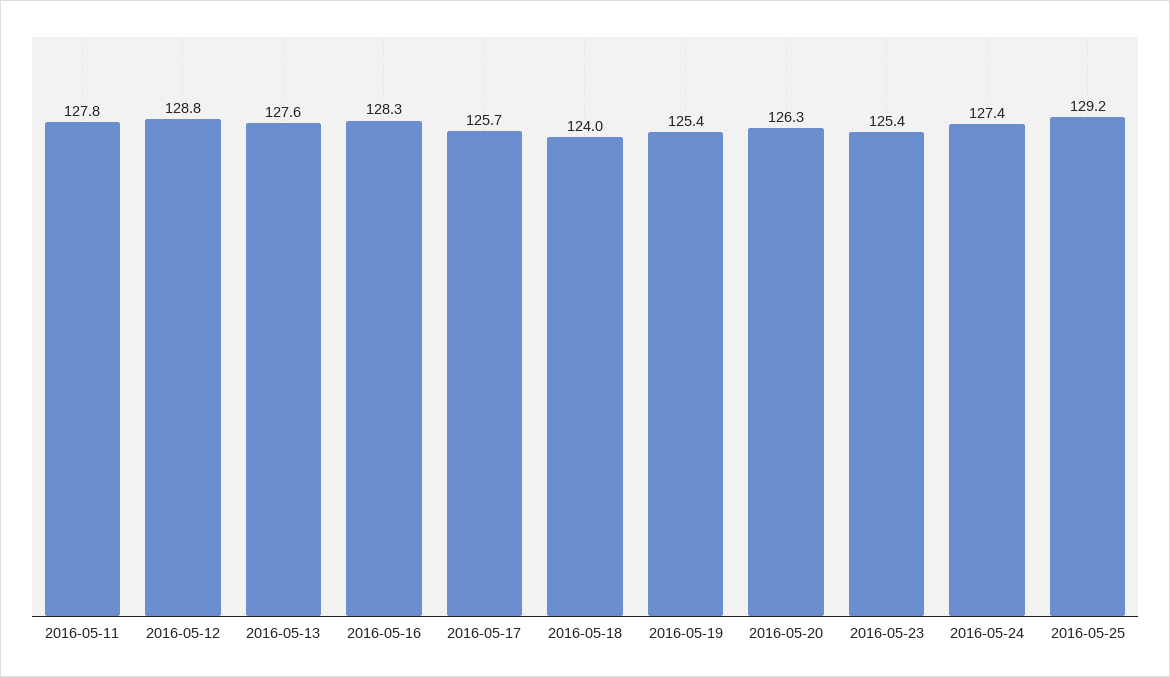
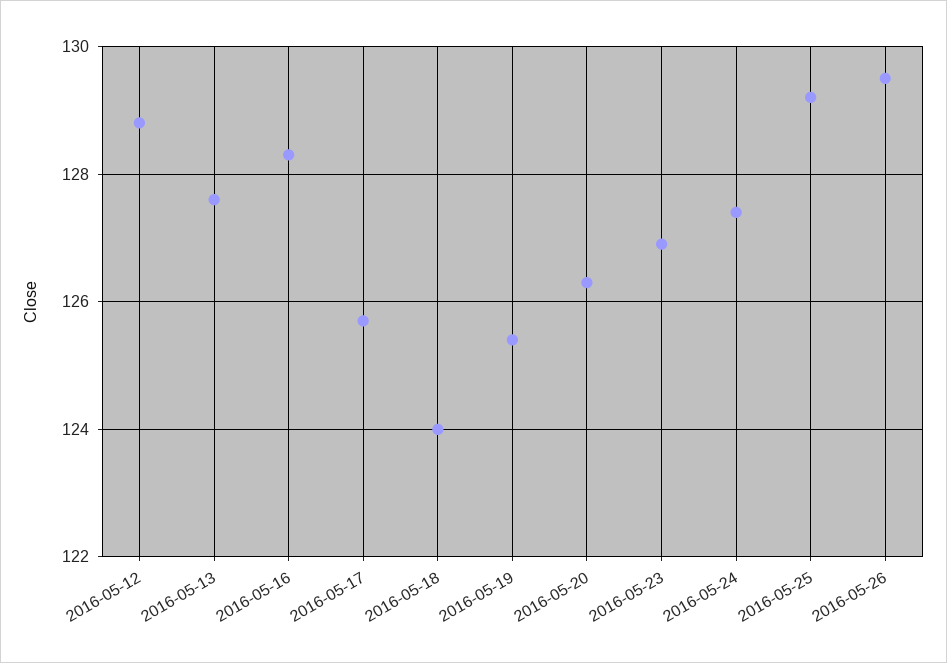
2016-05-11: 127.8 -> none
2016-05-23: 125.4 -> 127
2016-05-26: none -> 129.5

